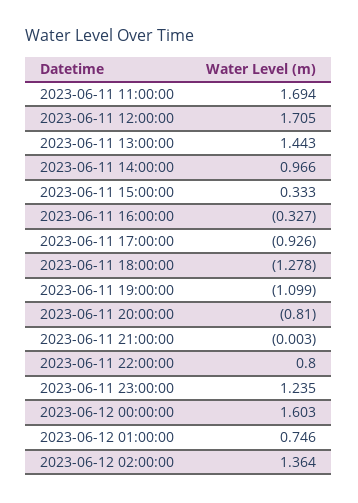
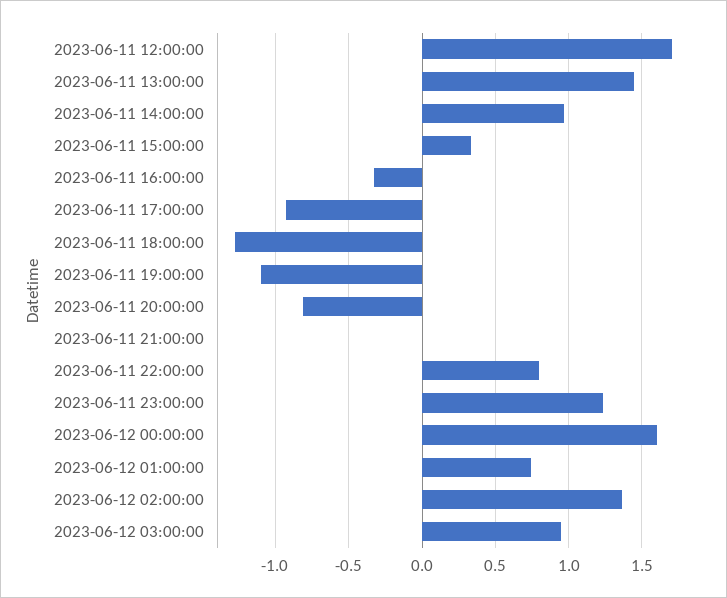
2023-06-11 11:00:00: 1.694 -> none
2023-06-12 03:00:00: none -> 0.95

